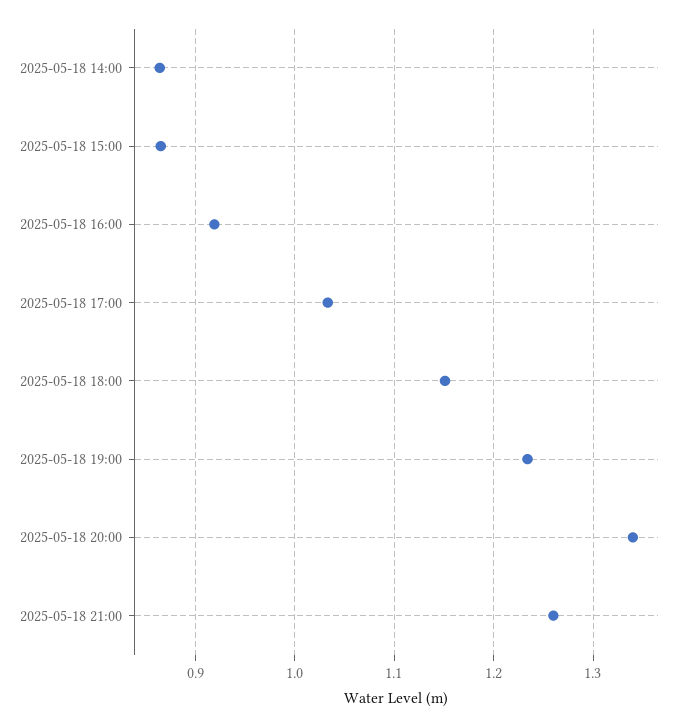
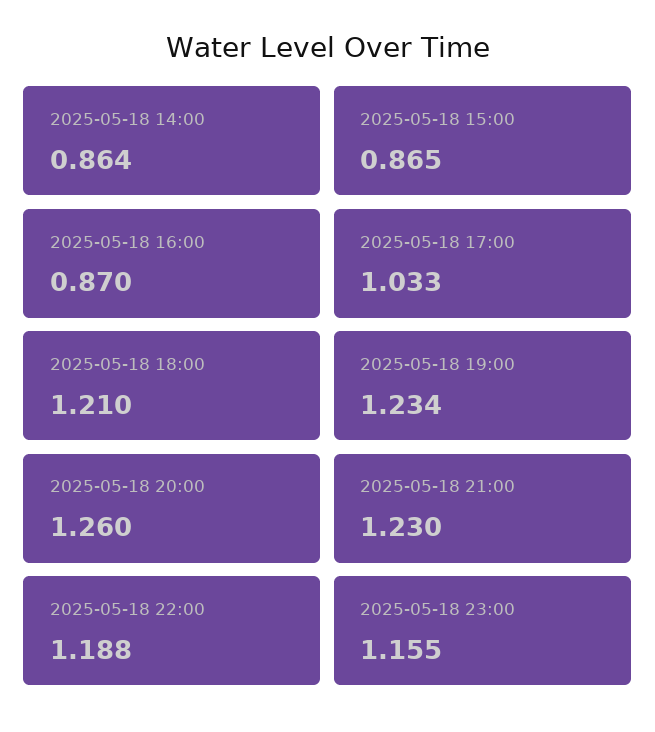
2025-05-18 16:00: 0.92 -> 0.87
2025-05-18 18:00: 1.15 -> 1.21
2025-05-18 20:00: 1.34 -> 1.26
2025-05-18 21:00: 1.26 -> 1.23
2025-05-18 22:00: none -> 1.188
2025-05-18 23:00: none -> 1.155

